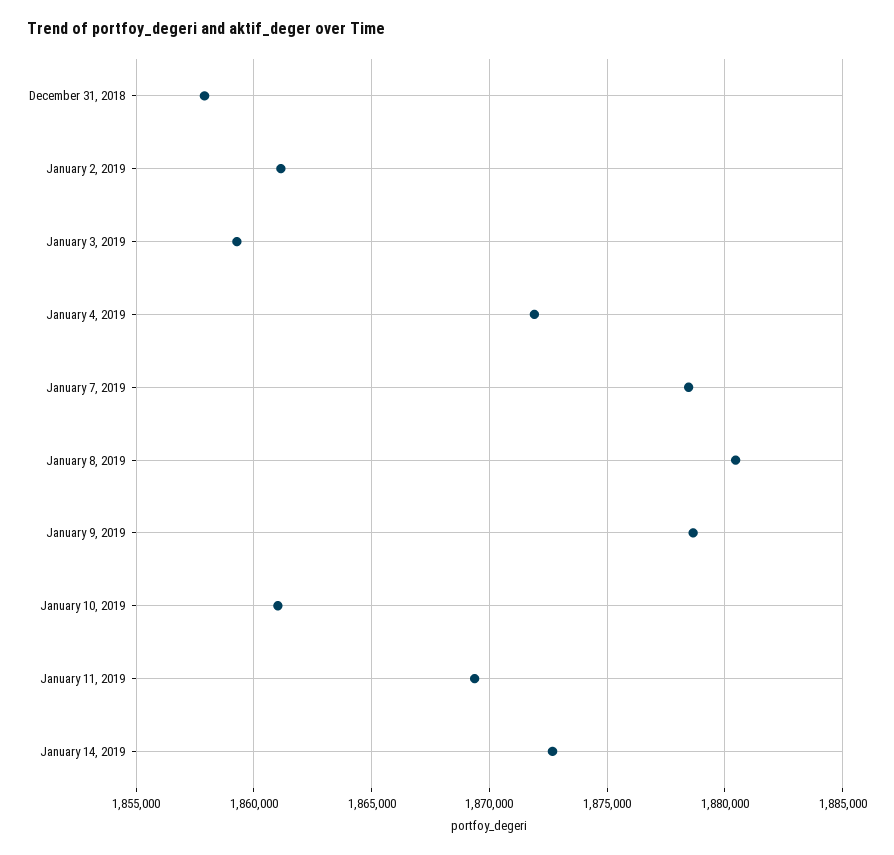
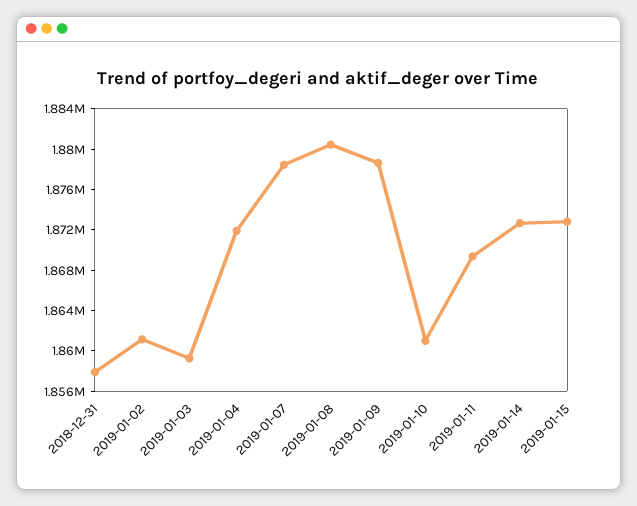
2019-01-15: none -> 1873000

